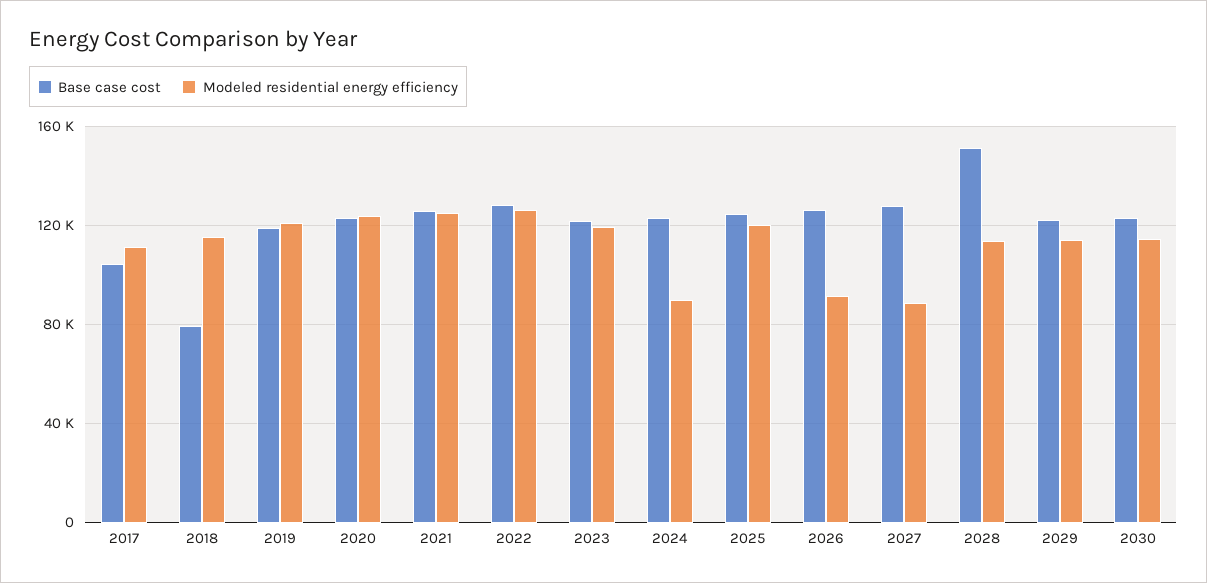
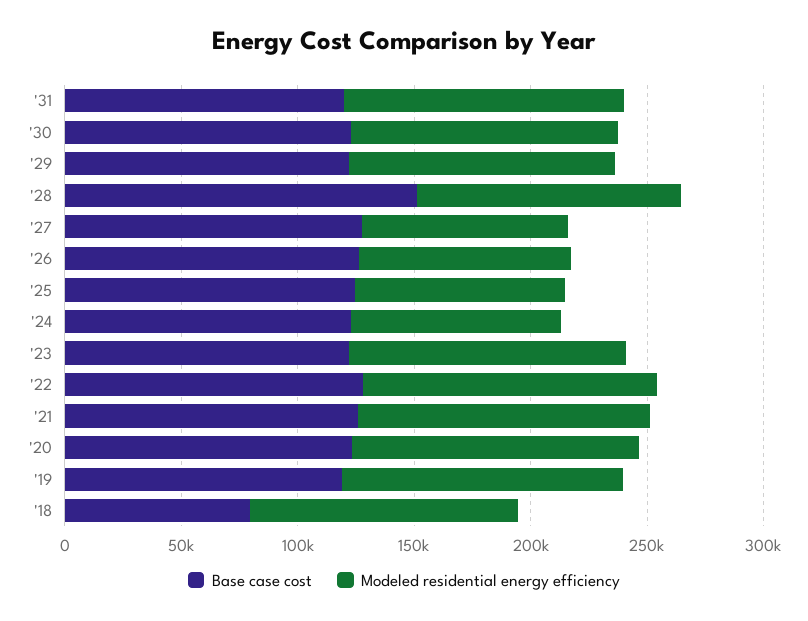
Base case cost, 2017: 105000 -> none
Modeled residential energy efficiency, 2017: 110000 -> none
Modeled residential energy efficiency, 2025: 120000 -> 90000
Base case cost, '31: none -> 120000
Modeled residential energy efficiency, '31: none -> 120000

